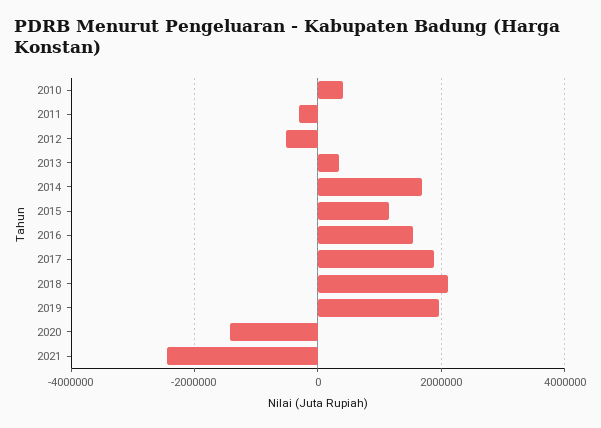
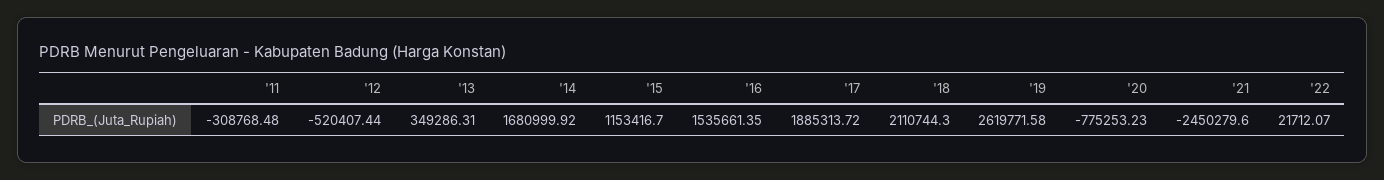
2010: 400000 -> none
2019: 2000000 -> 2619771.58
2020: -1400000 -> -775253.23
'22: none -> 21712.07

